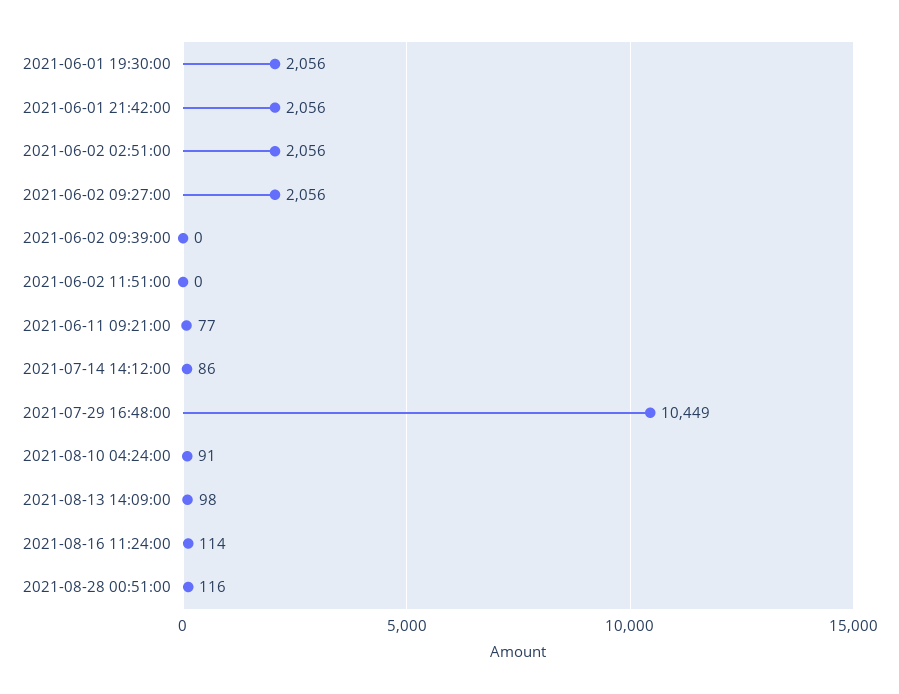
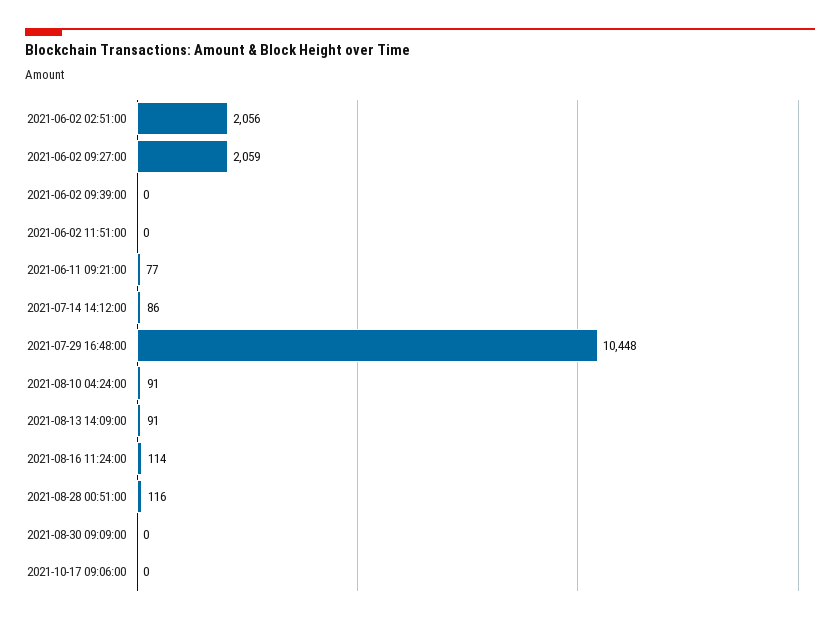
2021-06-01 19:30:00: 2056 -> none
2021-06-01 21:42:00: 2056 -> none
2021-06-02 09:27:00: 2056 -> 2059
2021-07-29 16:48:00: 10449 -> 10448
2021-08-13 14:09:00: 98 -> 91
2021-08-30 09:09:00: none -> 0
2021-10-17 09:06:00: none -> 0

